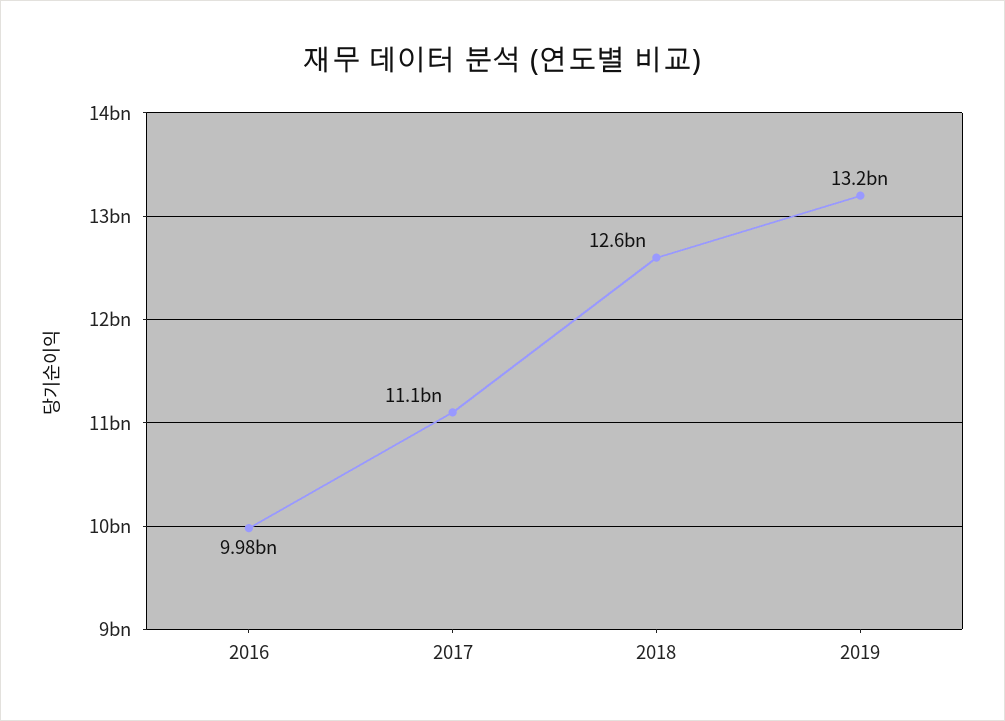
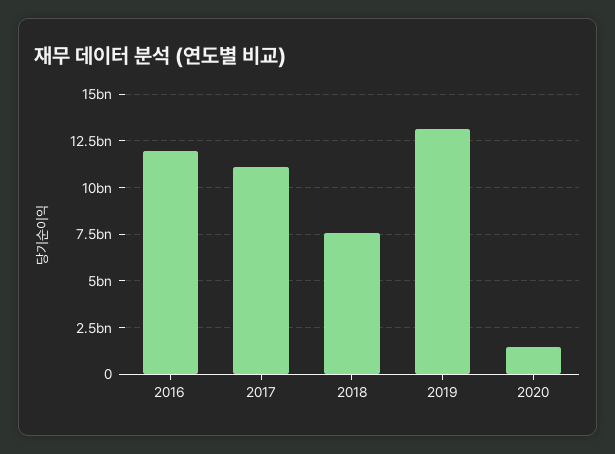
2016: 9980000000 -> 12000000000
2018: 12600000000 -> 7500000000
2020: none -> 1500000000

